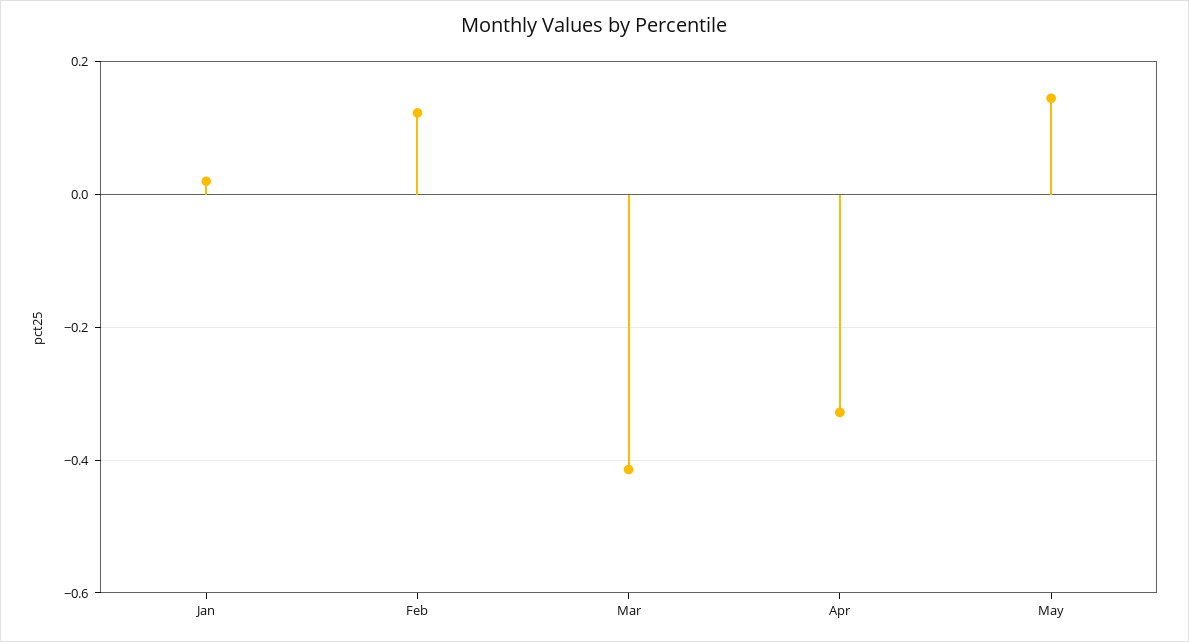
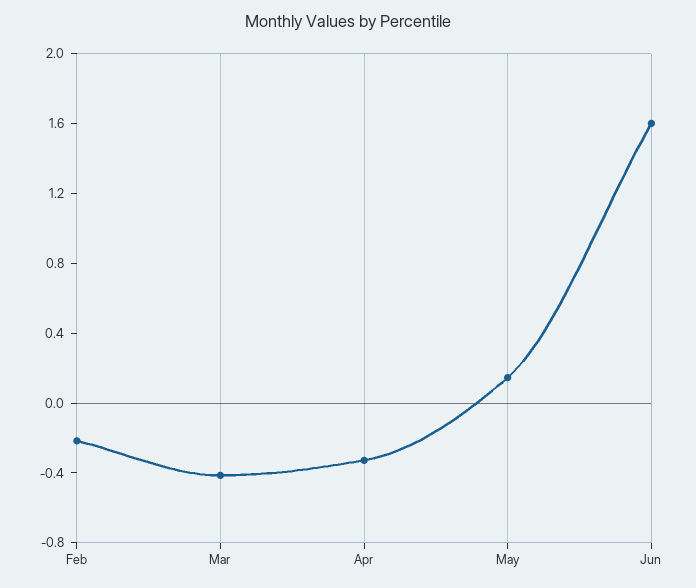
Jan: 0.02 -> none
Feb: 0.12 -> -0.2
Jun: none -> 1.6

